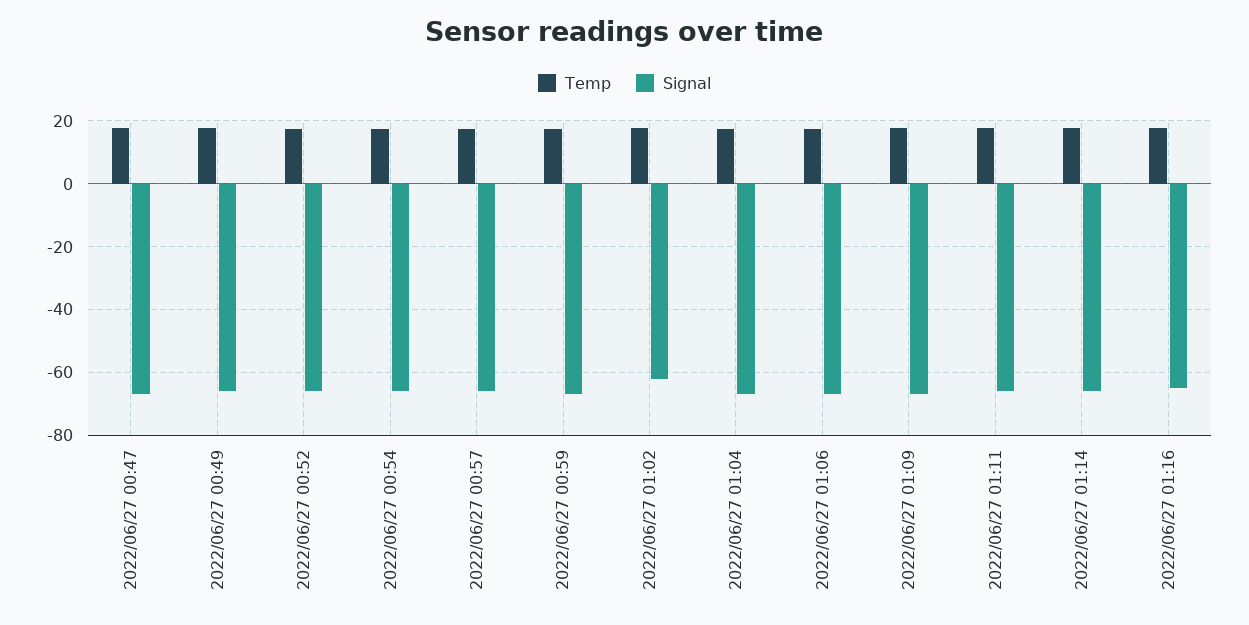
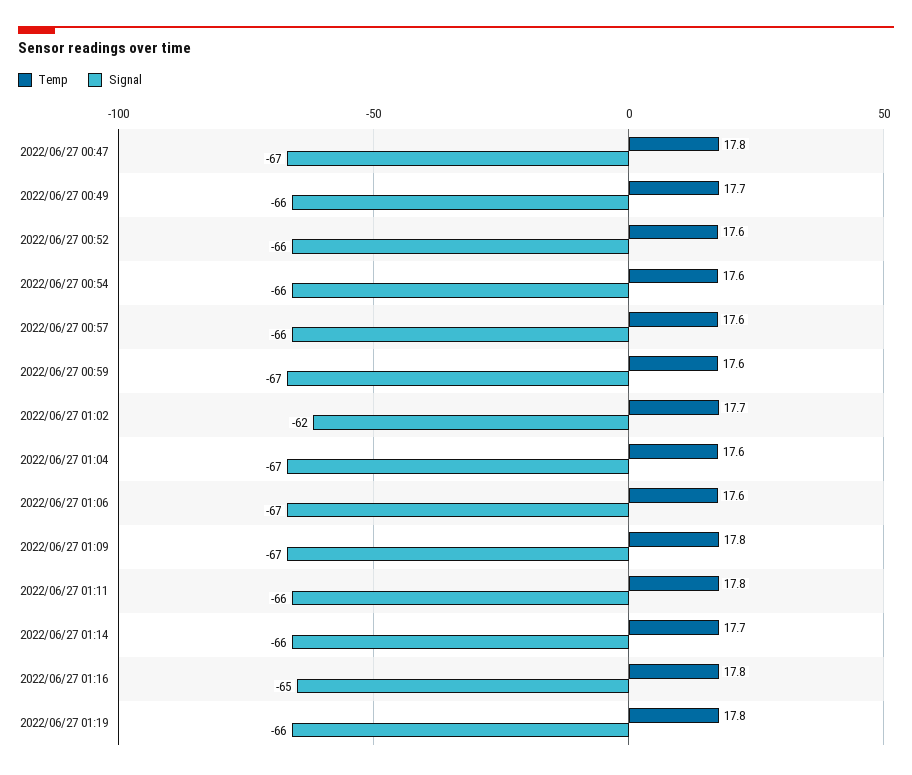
Temp, 2022/06/27 01:19: none -> 17.8
Signal, 2022/06/27 01:19: none -> -66

